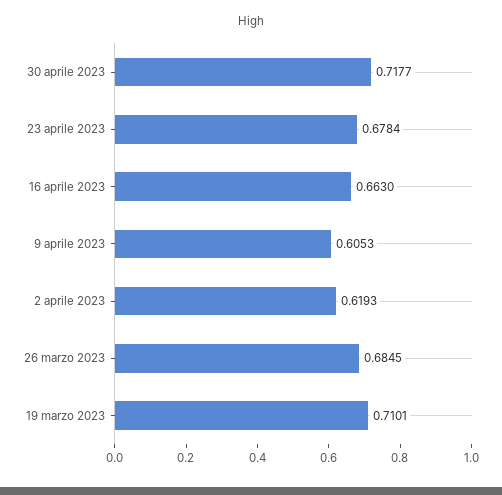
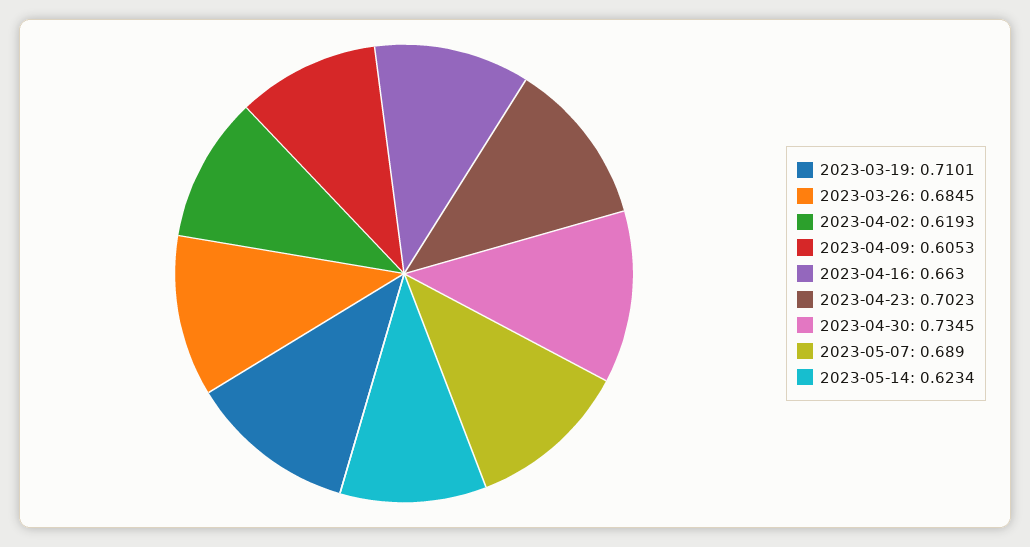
30 aprile 2023: 0.7177 -> 0.7345
23 aprile 2023: 0.6784 -> 0.7023
2023-05-07: none -> 0.689
2023-05-14: none -> 0.6234

